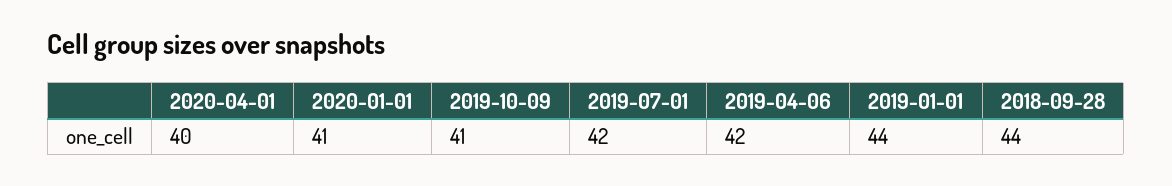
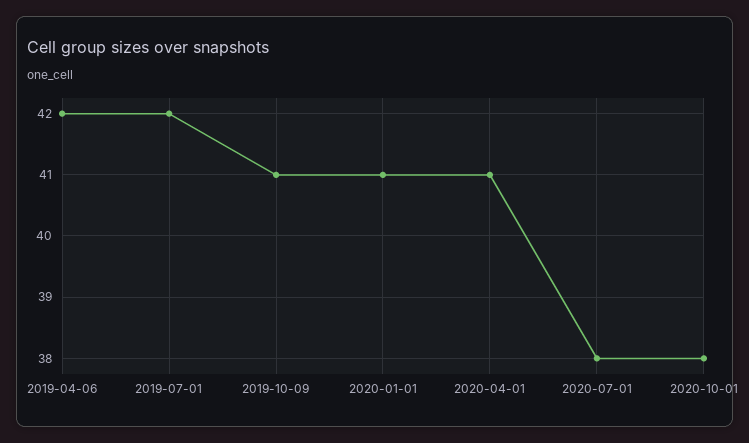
2020-04-01: 40 -> 41
2019-01-01: 44 -> none
2018-09-28: 44 -> none
2020-07-01: none -> 38
2020-10-01: none -> 38

